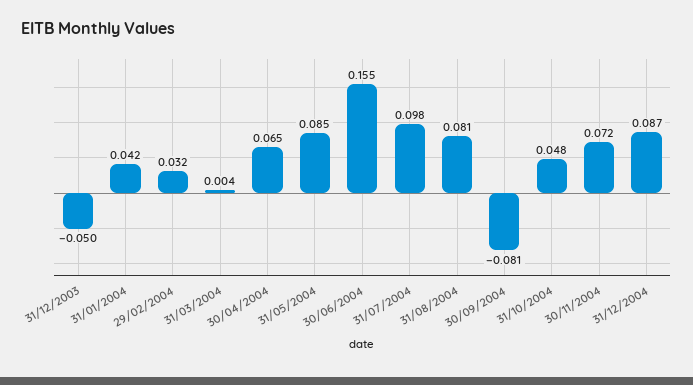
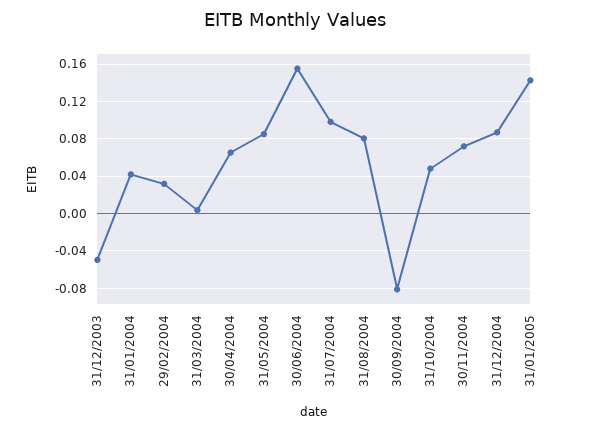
31/01/2005: none -> 0.14

